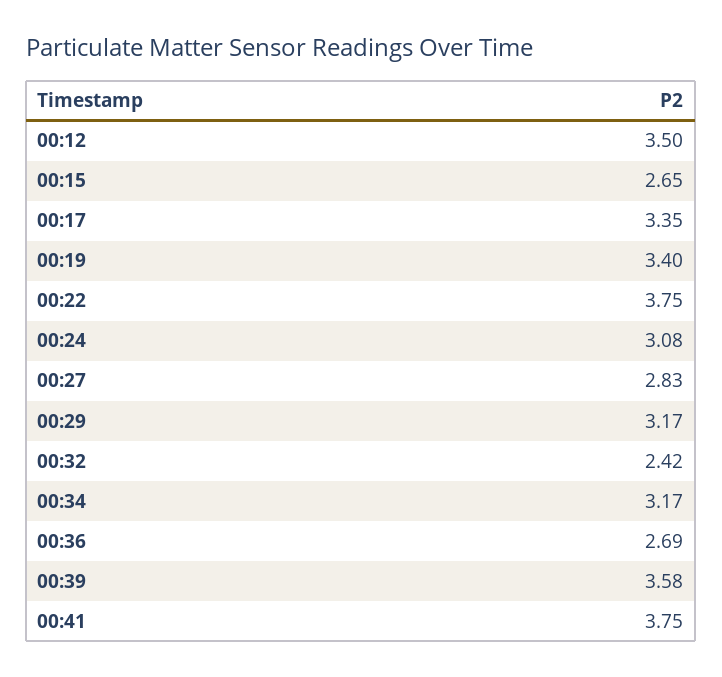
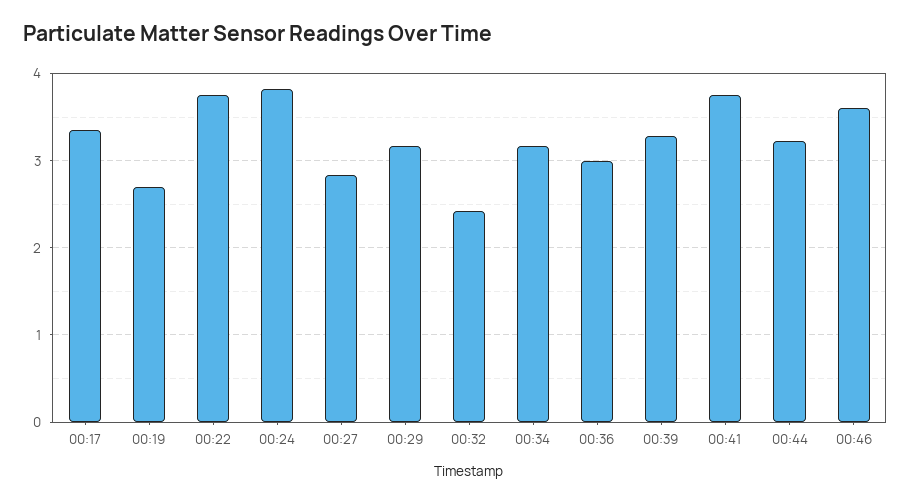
00:12: 3.5 -> none
00:15: 2.65 -> none
00:19: 3.4 -> 2.7
00:24: 3.08 -> 3.8
00:36: 2.69 -> 3
00:39: 3.58 -> 3.3
00:44: none -> 3.2
00:46: none -> 3.6

